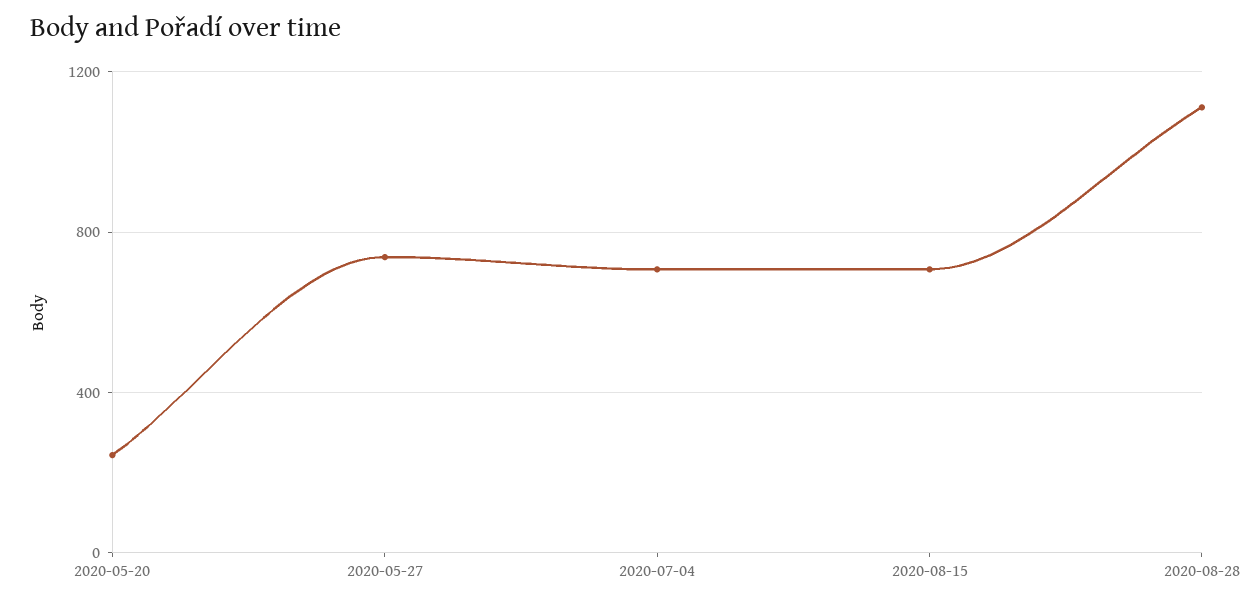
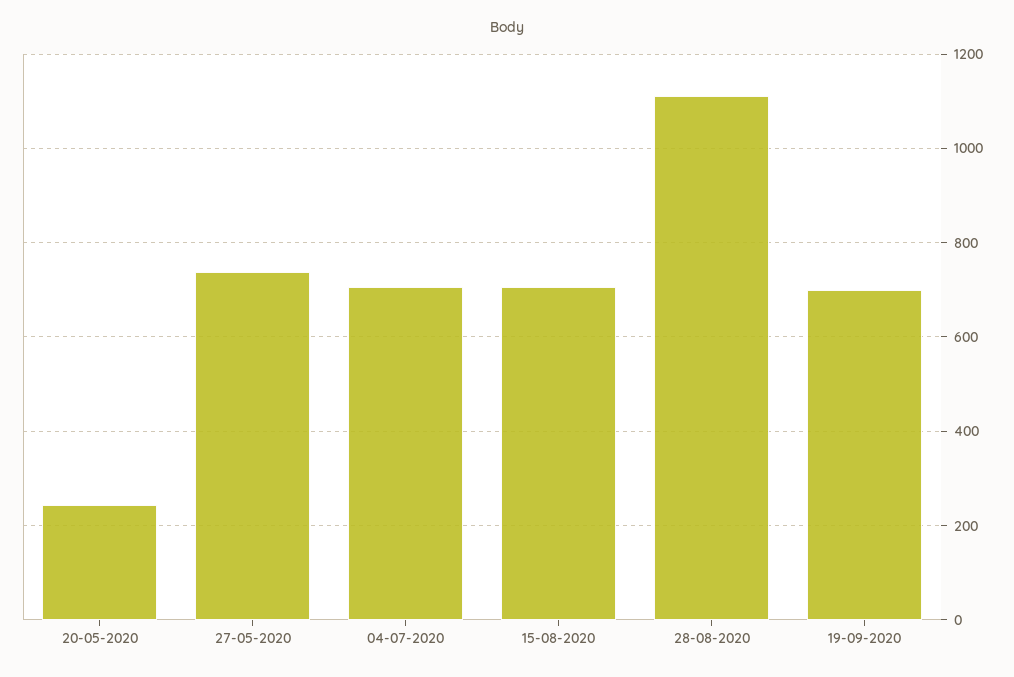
19-09-2020: none -> 700

